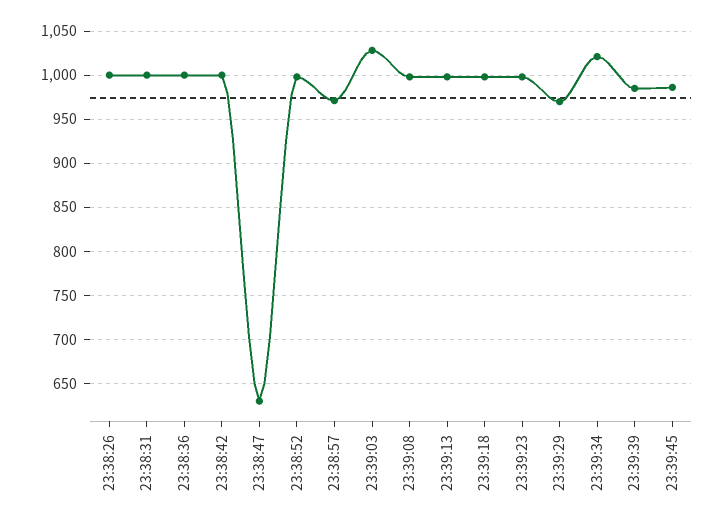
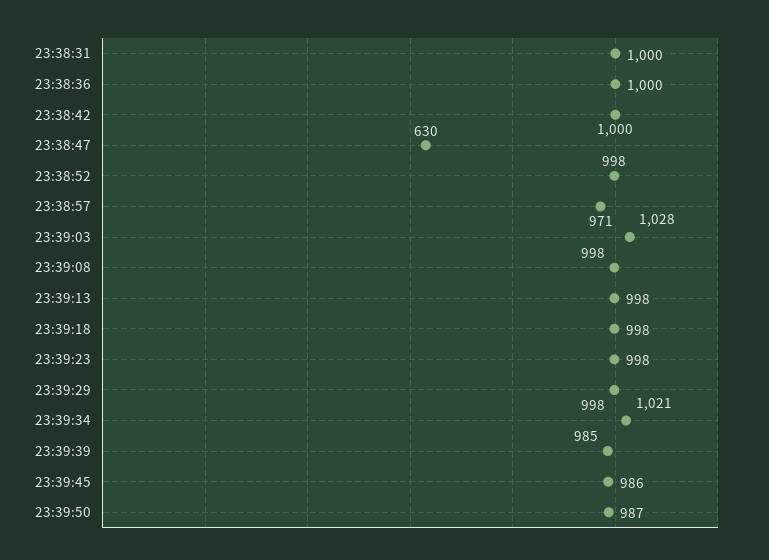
23:38:26: 1000 -> none
23:39:29: 970 -> 998
23:39:50: none -> 987

